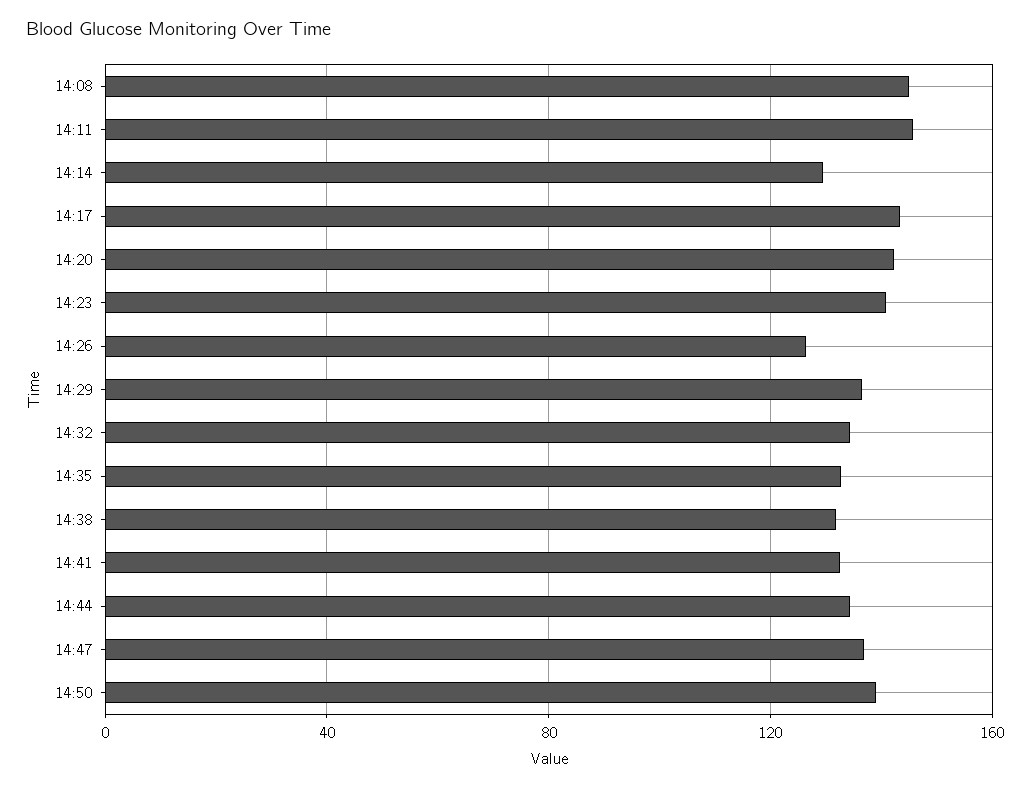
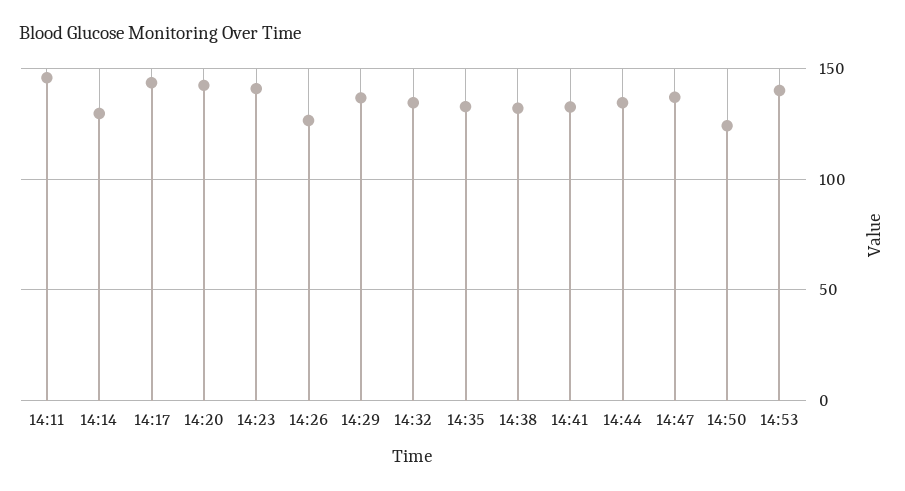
14:08: 145 -> none
14:50: 140 -> 125
14:53: none -> 140

